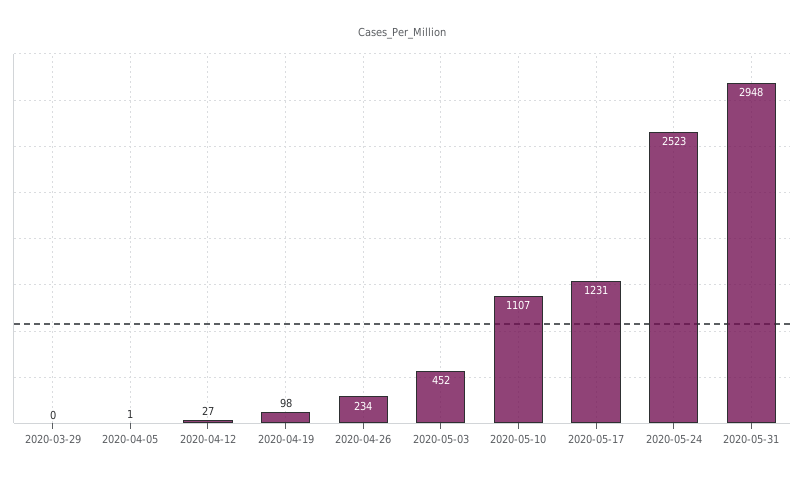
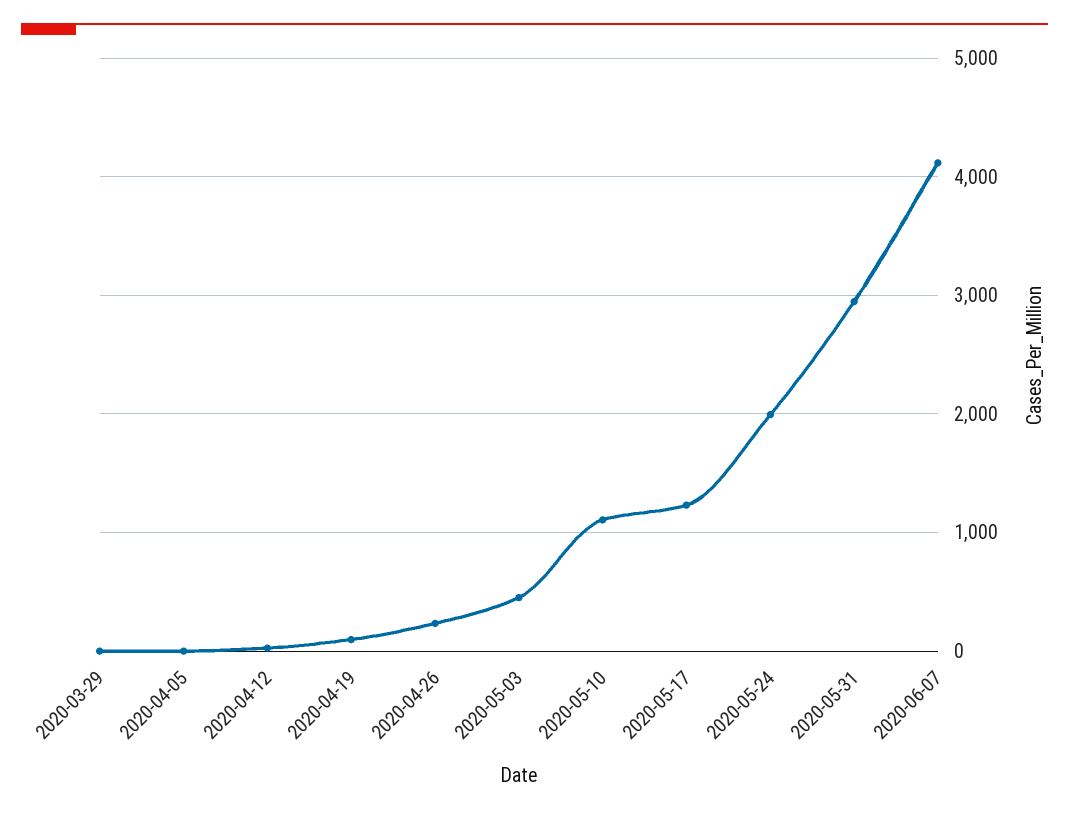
2020-05-24: 2523 -> 2000
2020-06-07: none -> 4100

